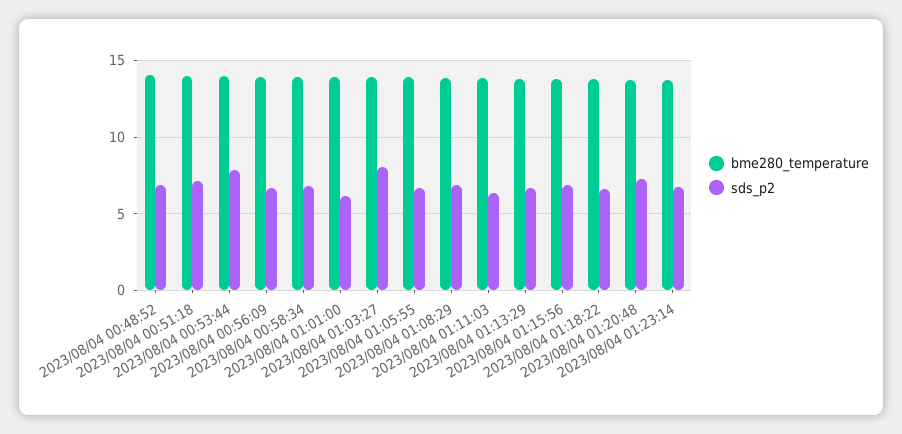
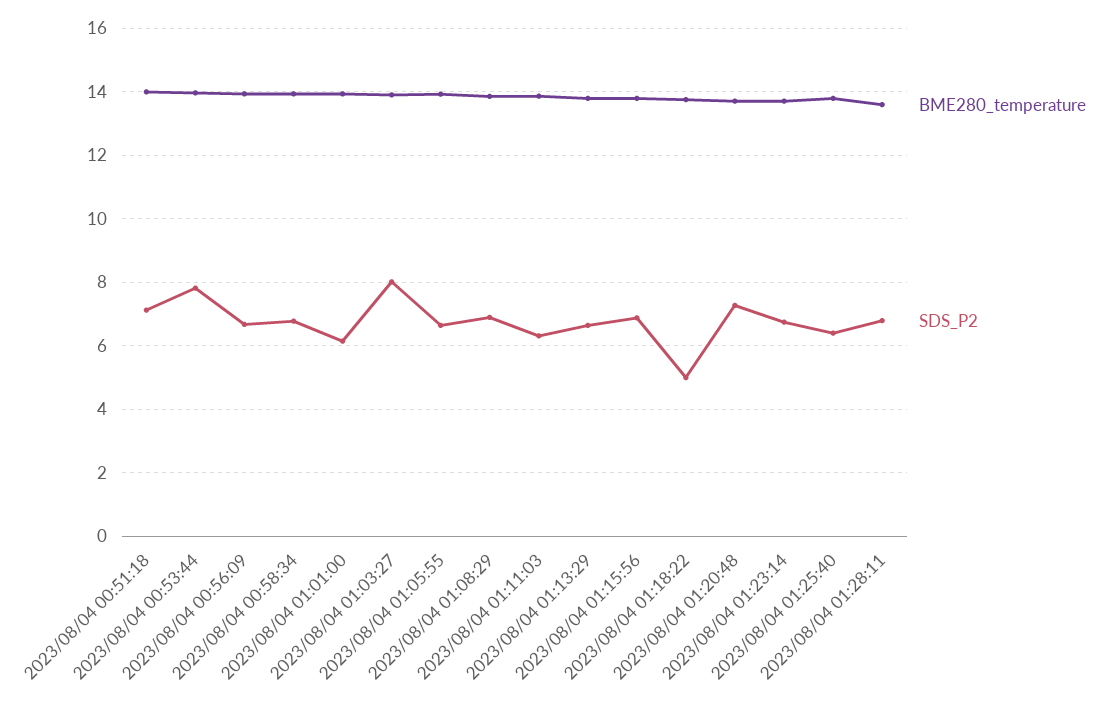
bme280_temperature, 2023/08/04 00:48:52: 14 -> none
sds_p2, 2023/08/04 00:48:52: 7 -> none
sds_p2, 2023/08/04 01:18:22: 6.5 -> 5
bme280_temperature, 2023/08/04 01:25:40: none -> 13.8
sds_p2, 2023/08/04 01:25:40: none -> 6.4
bme280_temperature, 2023/08/04 01:28:11: none -> 13.6
sds_p2, 2023/08/04 01:28:11: none -> 6.8

